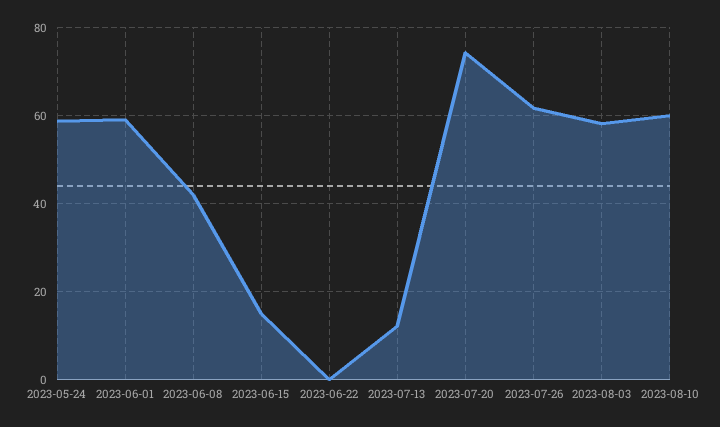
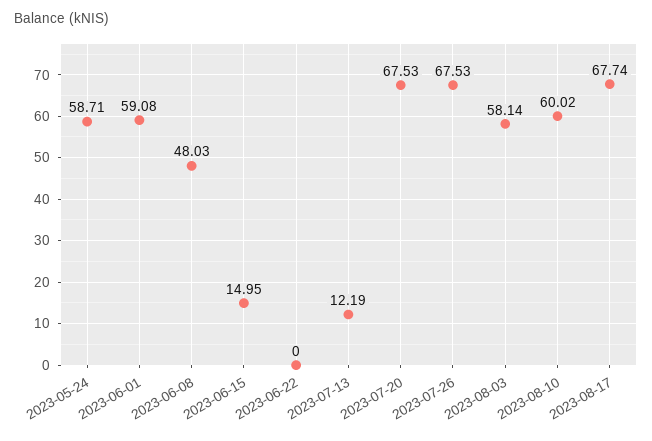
2023-06-08: 42 -> 48.03
2023-07-20: 74 -> 67.53
2023-07-26: 62 -> 67.53
2023-08-17: none -> 67.74

